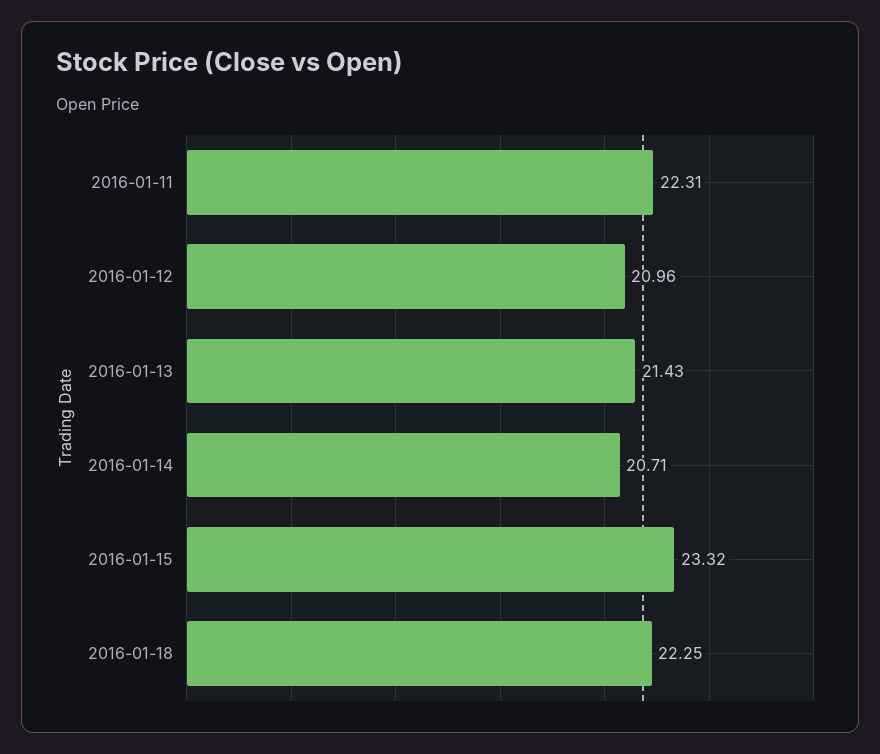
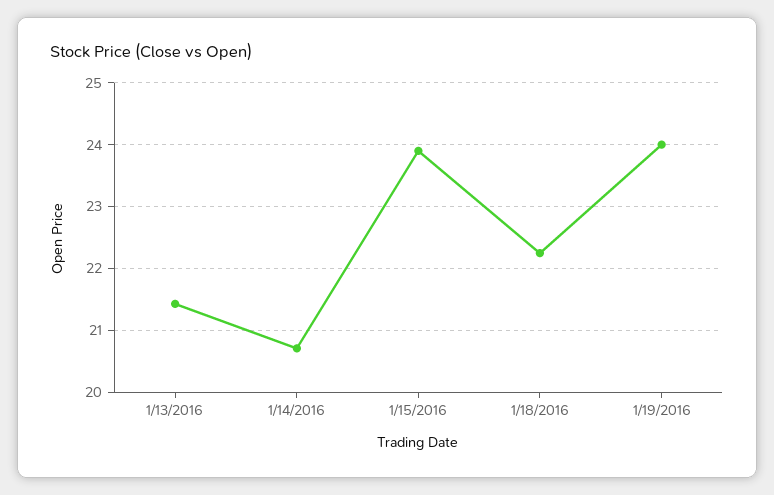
2016-01-11: 22.31 -> none
2016-01-12: 20.96 -> none
2016-01-15: 23.32 -> 23.9
1/19/2016: none -> 24

